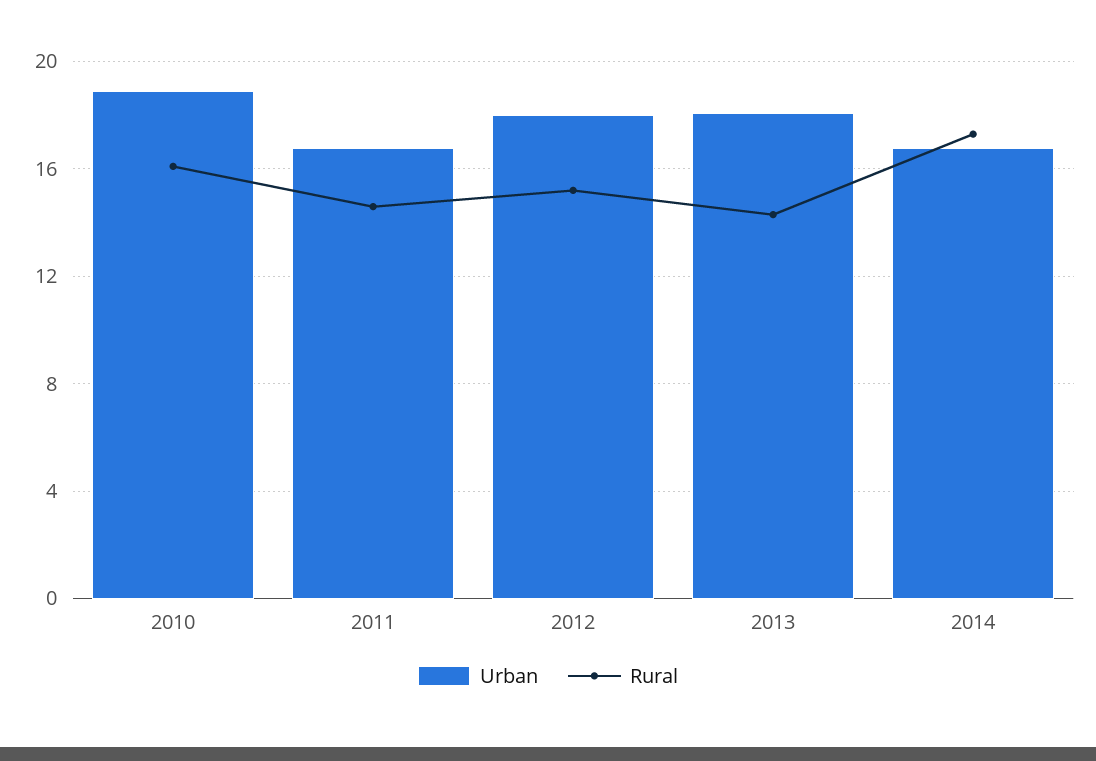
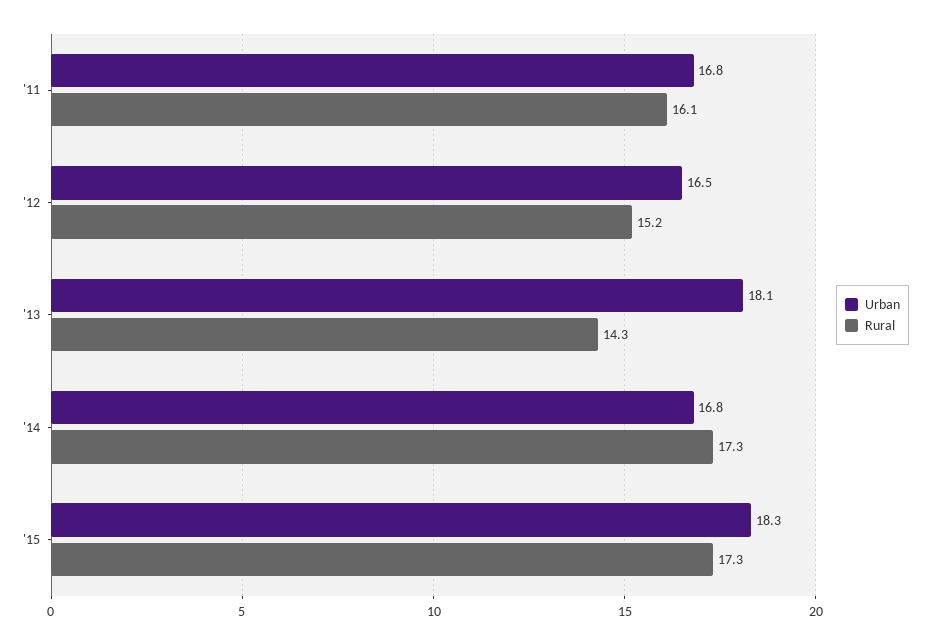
Urban, 2010: 19 -> none
Rural, 2010: 16 -> none
Rural, 2011: 14.5 -> 16.1
Urban, 2012: 18 -> 16.5
Urban, '15: none -> 18.3
Rural, '15: none -> 17.3

